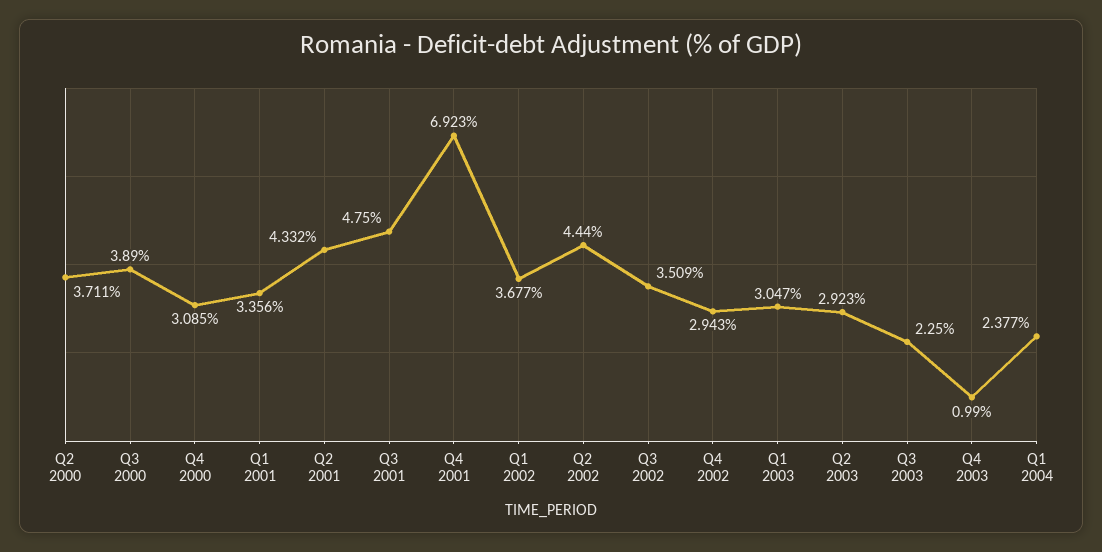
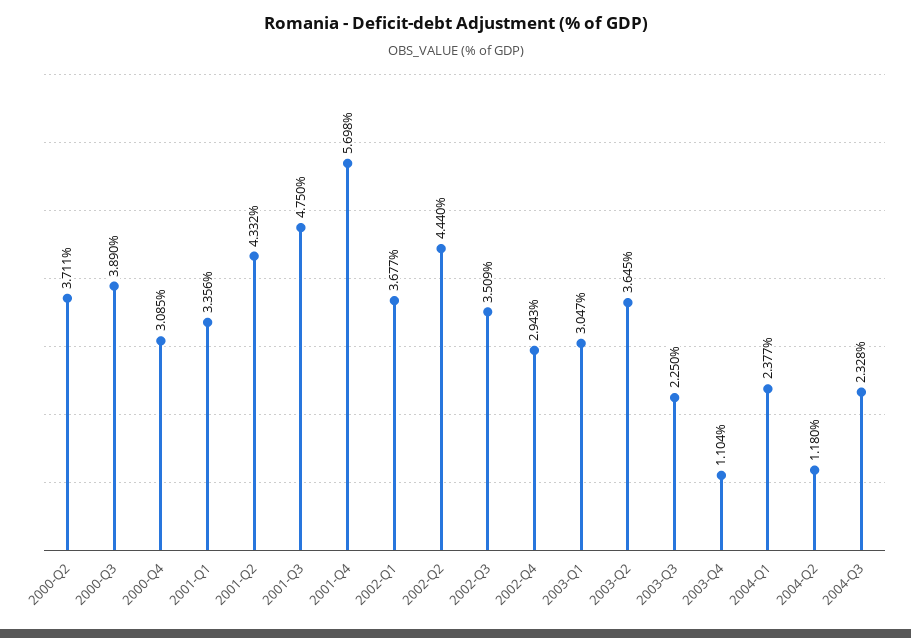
Q4 2001: 6.923 -> 5.698
Q2 2003: 2.923 -> 3.645
Q4 2003: 0.99 -> 1.104
2004-Q2: none -> 1.18
2004-Q3: none -> 2.328

